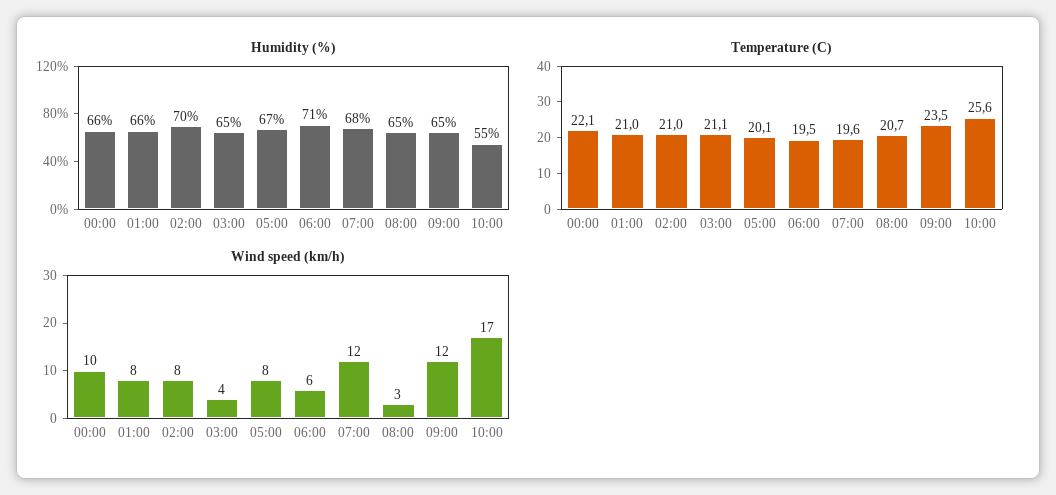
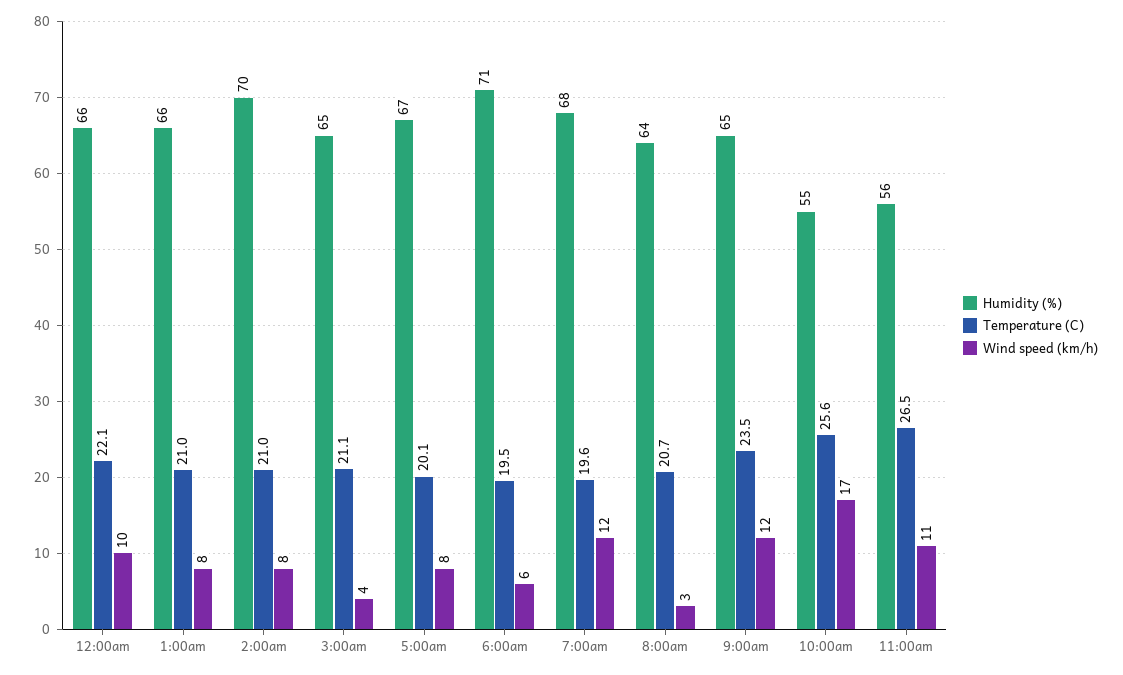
Humidity (%), 08:00: 65 -> 64
Humidity (%), 11:00am: none -> 56
Temperature (C), 11:00am: none -> 26.5
Wind speed (km/h), 11:00am: none -> 11

